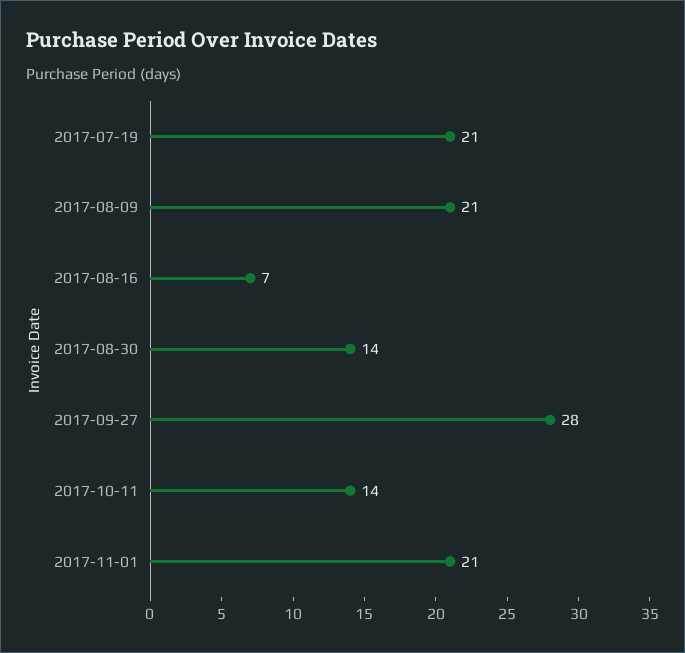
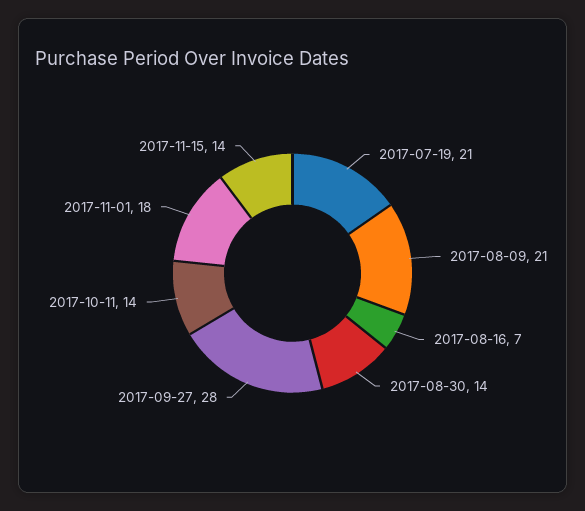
2017-11-01: 21 -> 18
2017-11-15: none -> 14

